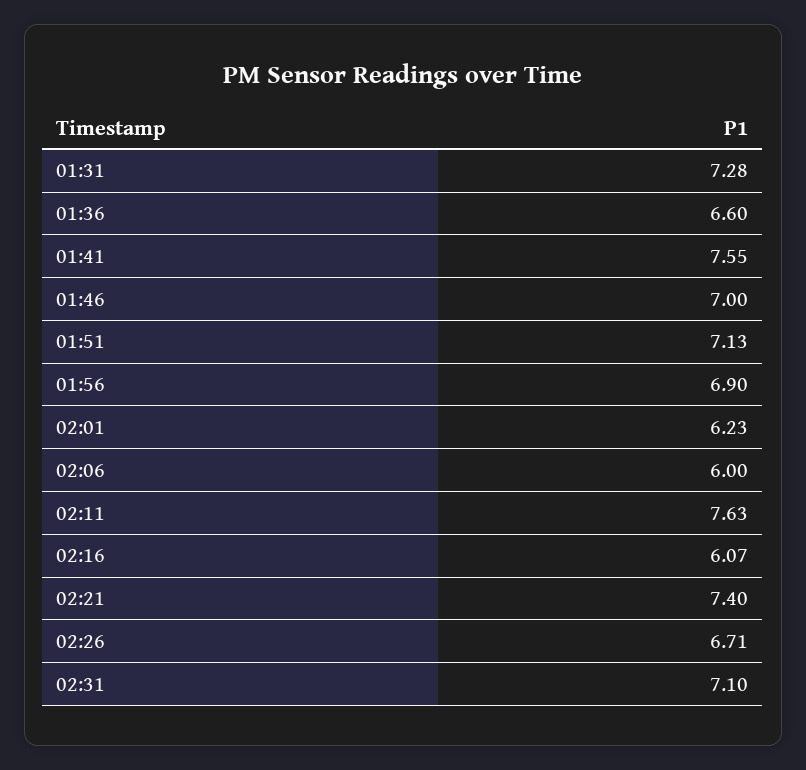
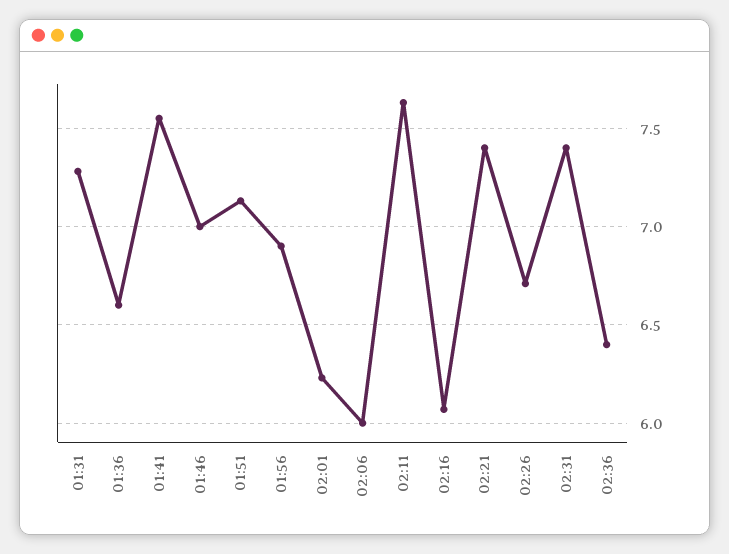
02:31: 7.1 -> 7.4
02:36: none -> 6.4

